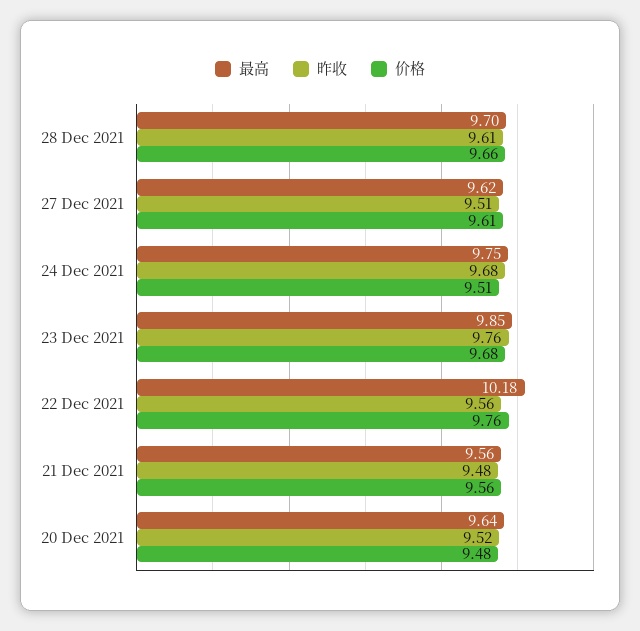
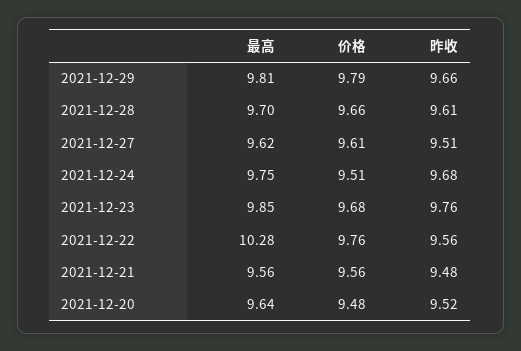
最高, 22 Dec 2021: 10.18 -> 10.28
最高, 2021-12-29: none -> 9.81
价格, 2021-12-29: none -> 9.79
昨收, 2021-12-29: none -> 9.66

